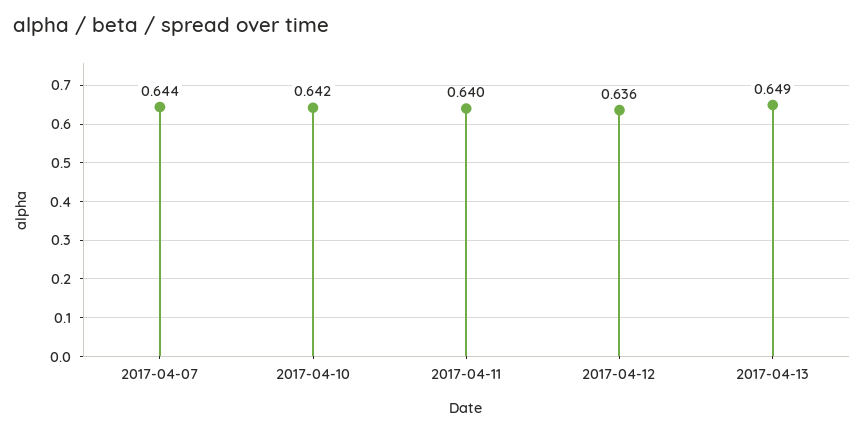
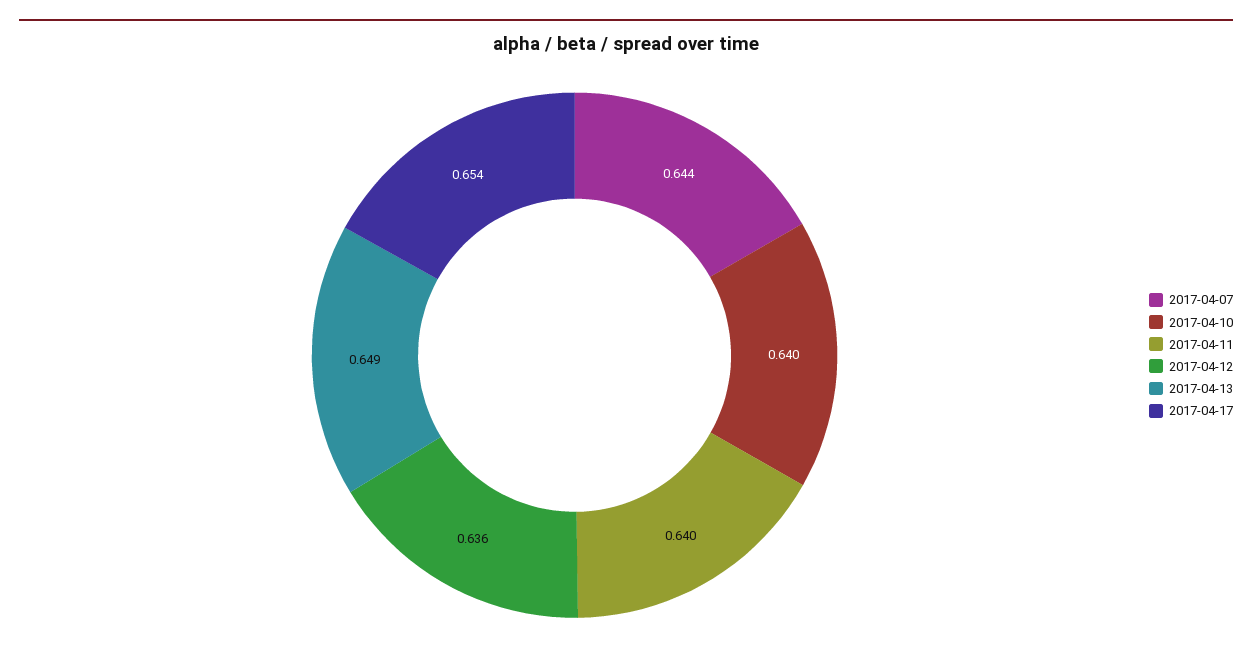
2017-04-10: 0.642 -> 0.64
2017-04-17: none -> 0.654

